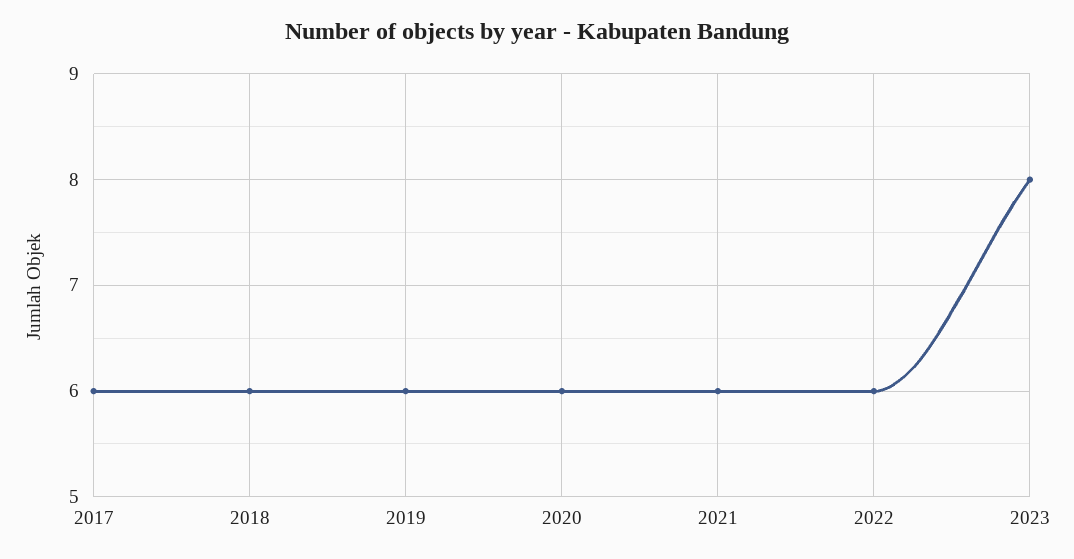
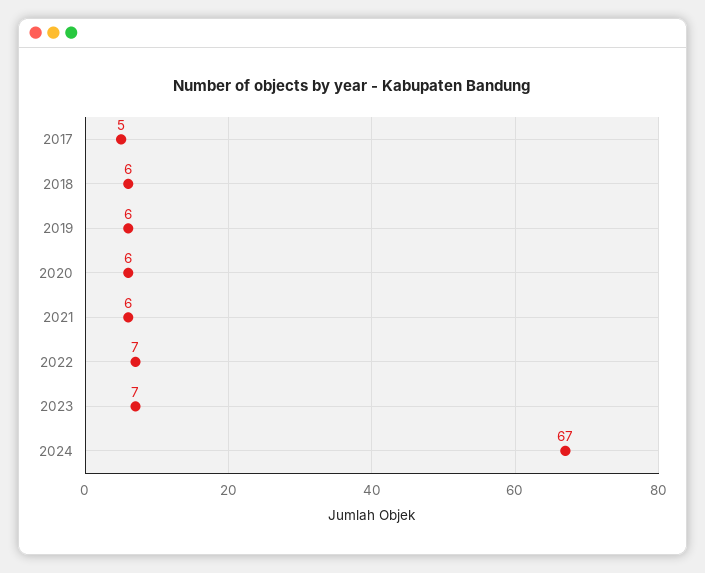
2017: 6 -> 5
2022: 6 -> 7
2023: 8 -> 7
2024: none -> 67

